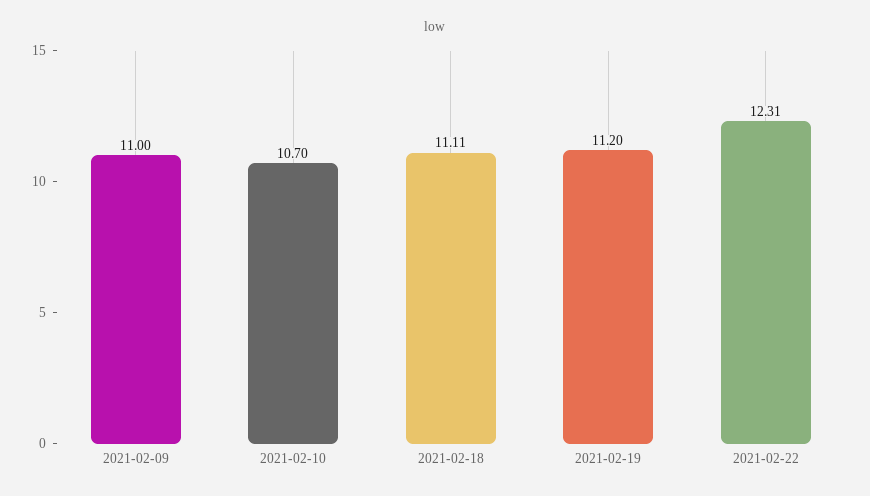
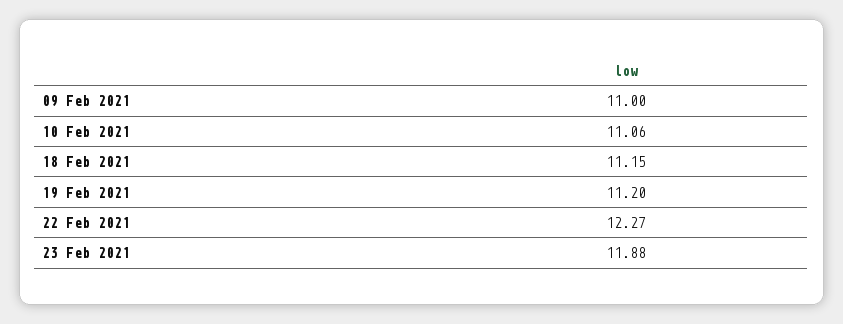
2021-02-10: 10.7 -> 11.06
2021-02-18: 11.11 -> 11.15
2021-02-22: 12.31 -> 12.27
23 Feb 2021: none -> 11.88

